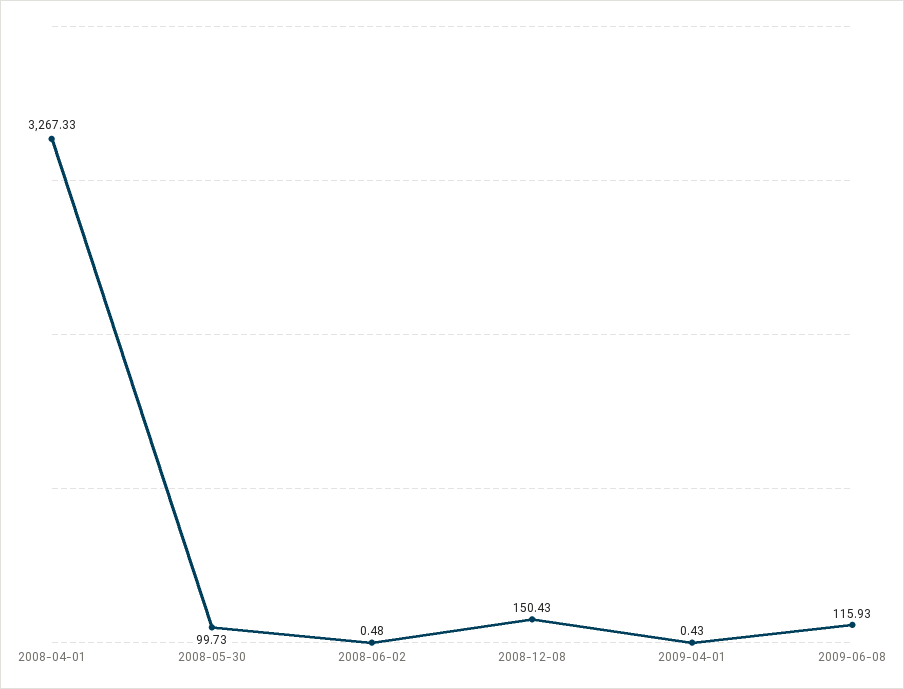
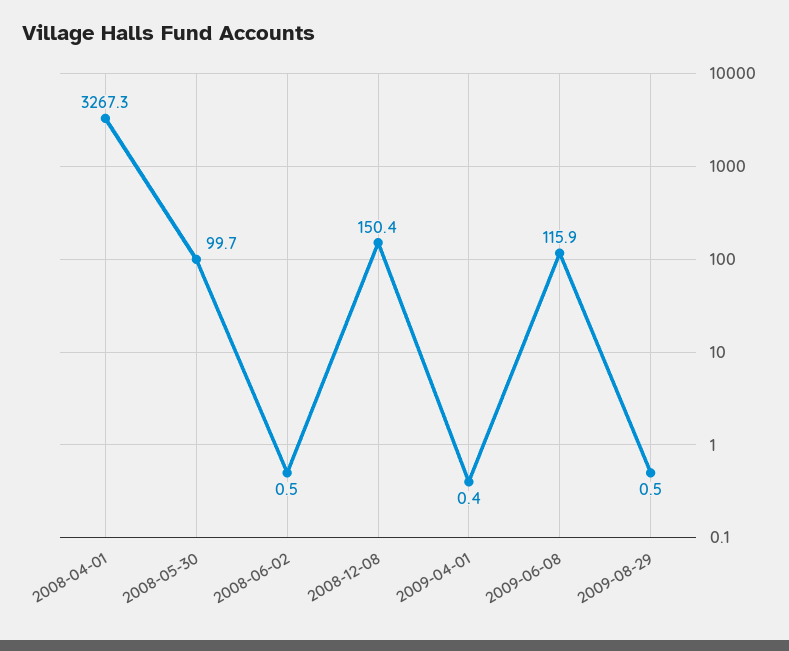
2009-08-29: none -> 0.5

